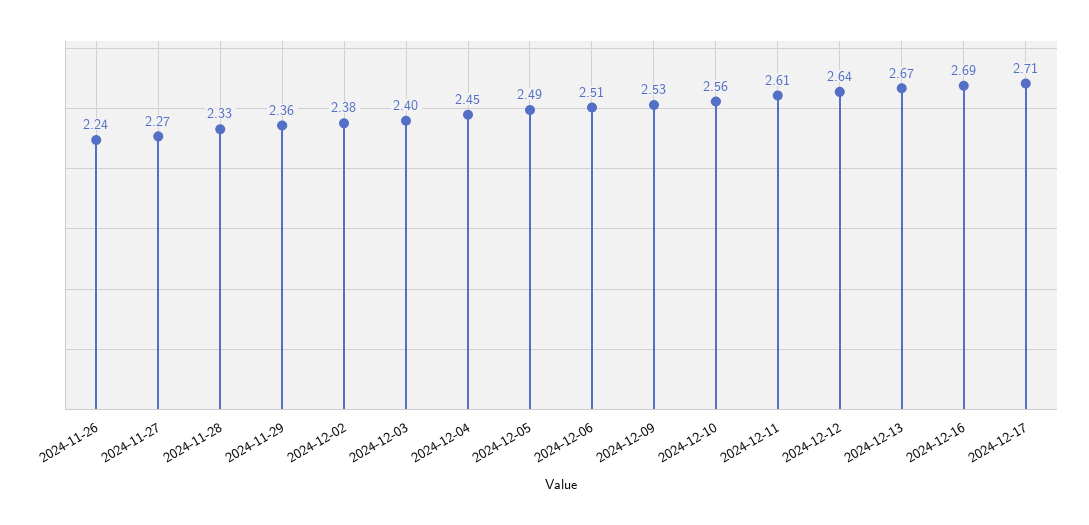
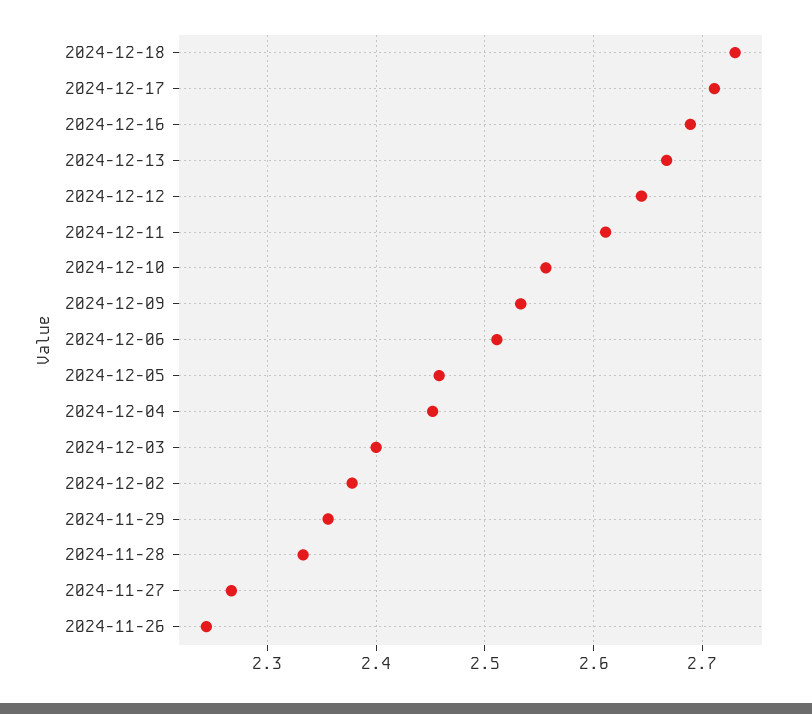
2024-12-05: 2.49 -> 2.46
2024-12-18: none -> 2.73

